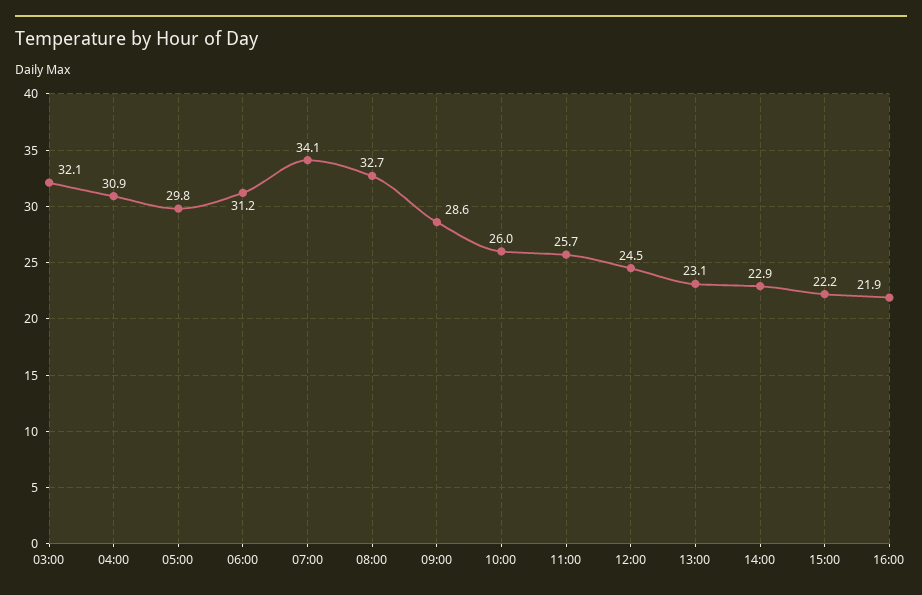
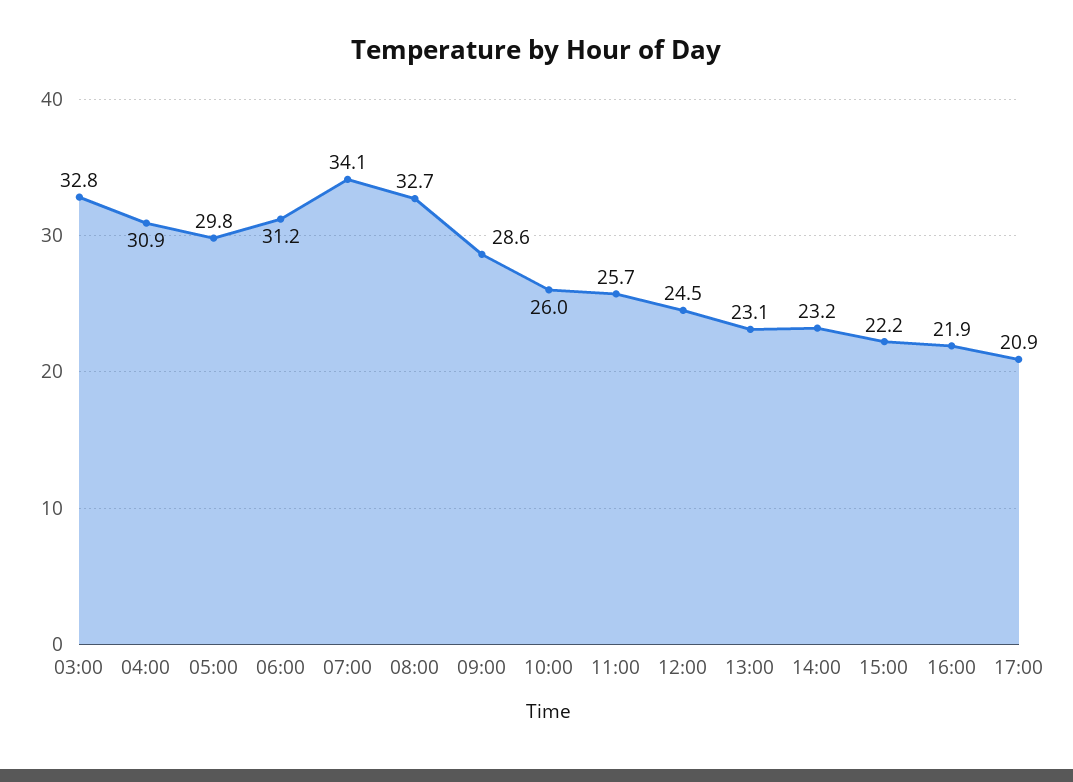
03:00: 32.1 -> 32.8
14:00: 22.9 -> 23.2
17:00: none -> 20.9

